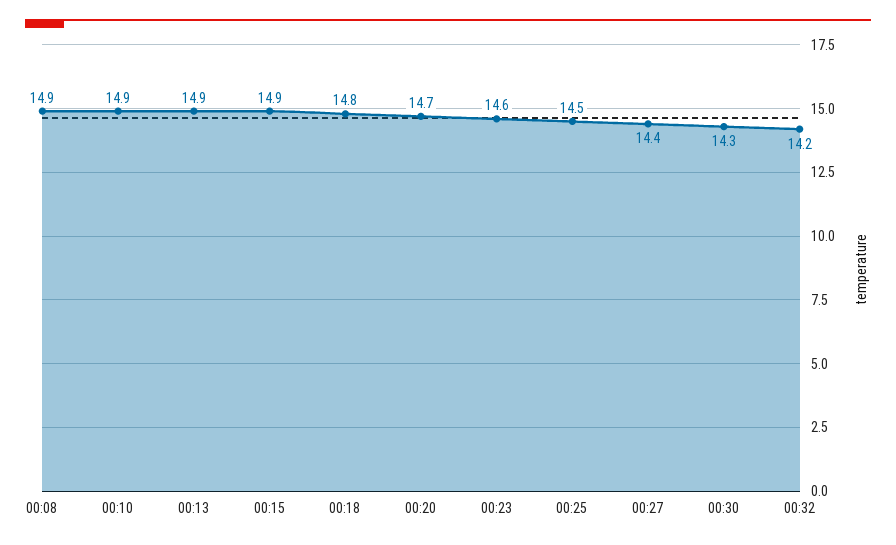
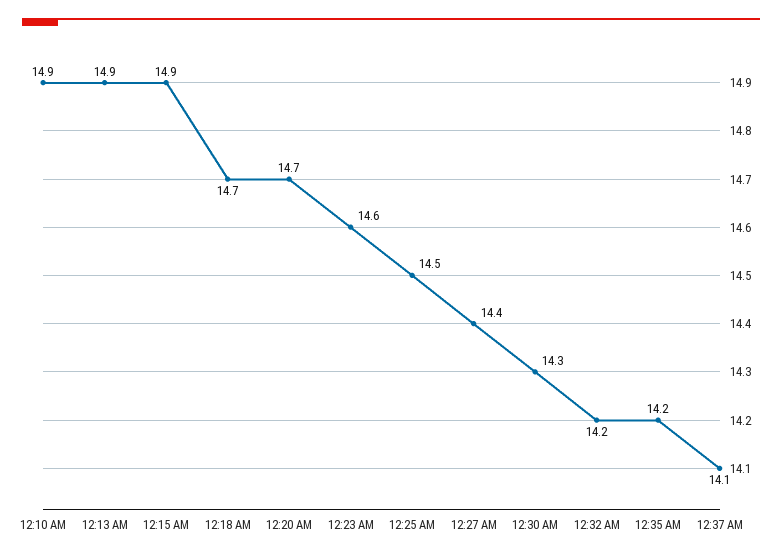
00:08: 14.9 -> none
00:18: 14.8 -> 14.7
12:35 AM: none -> 14.2
12:37 AM: none -> 14.1

